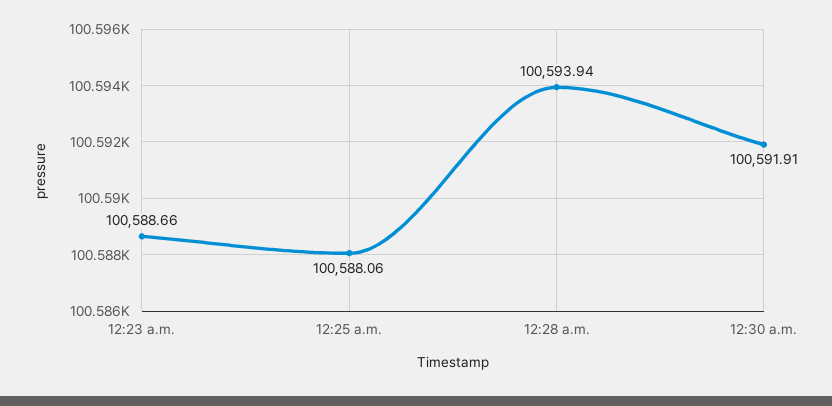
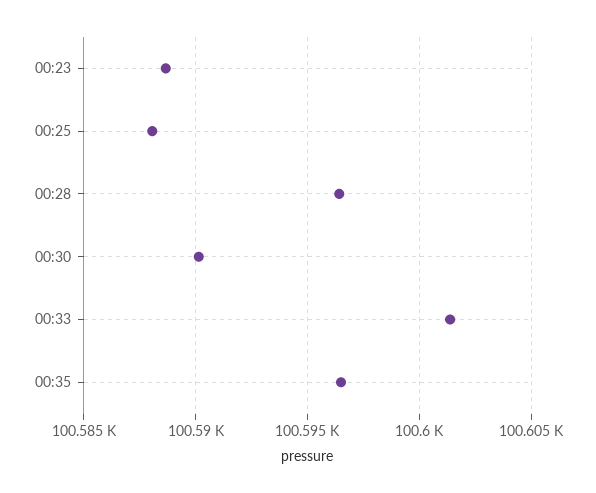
12:28 a.m.: 100593.94 -> 100596.5
12:30 a.m.: 100591.91 -> 100590
00:33: none -> 100601.5
00:35: none -> 100596.5

